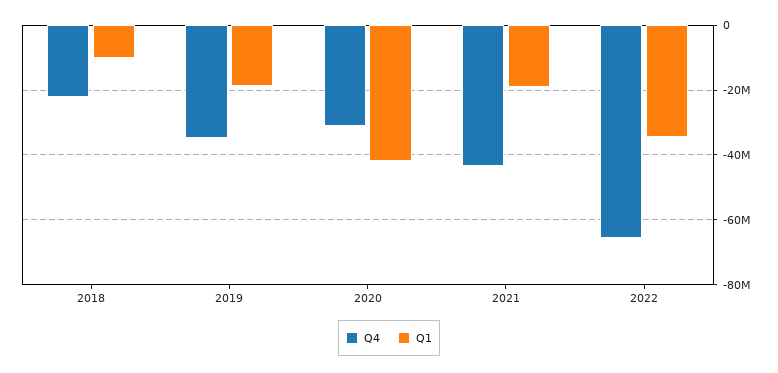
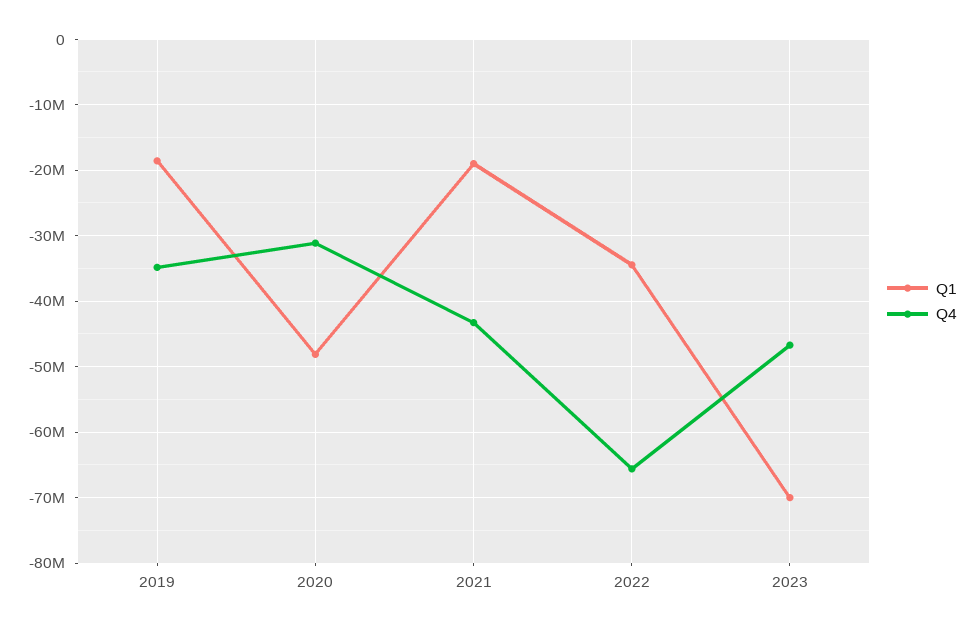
Q4, 2018: -22000000 -> none
Q1, 2018: -10000000 -> none
Q1, 2020: -42000000 -> -48000000
Q1, 2023: none -> -70000000
Q4, 2023: none -> -47000000

